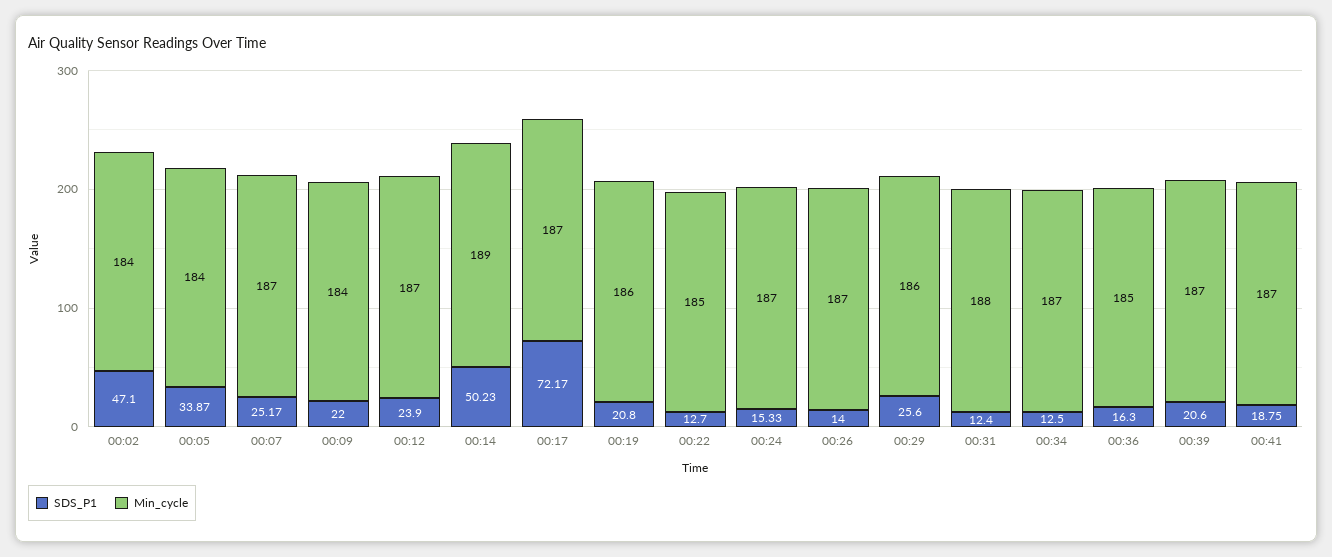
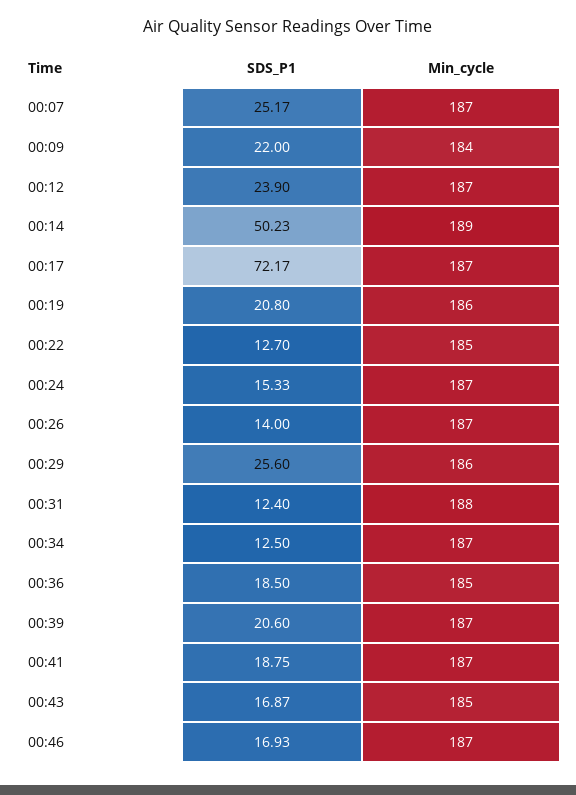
SDS_P1, 00:02: 47.1 -> none
Min_cycle, 00:02: 184 -> none
SDS_P1, 00:05: 33.87 -> none
Min_cycle, 00:05: 184 -> none
SDS_P1, 00:36: 16.3 -> 18.5
SDS_P1, 00:43: none -> 16.87
Min_cycle, 00:43: none -> 185
SDS_P1, 00:46: none -> 16.93
Min_cycle, 00:46: none -> 187

